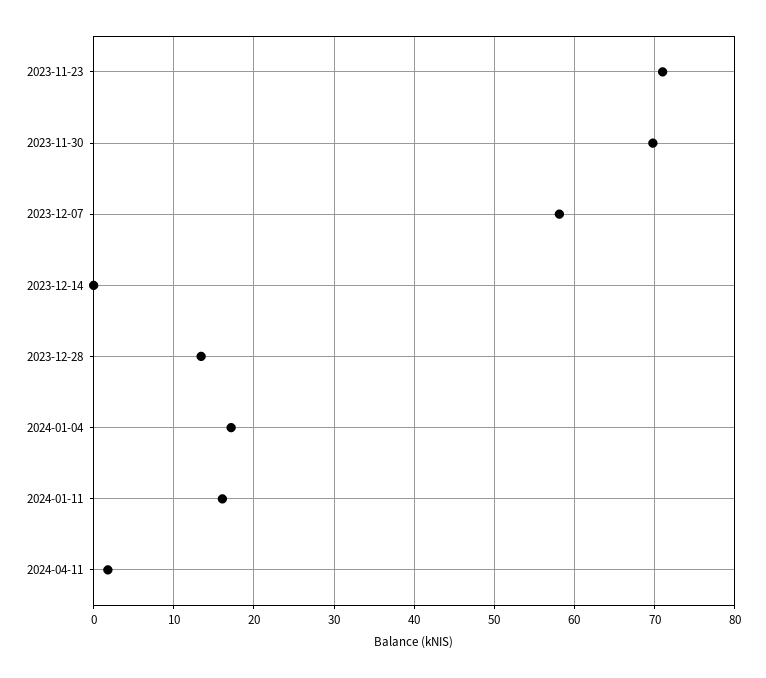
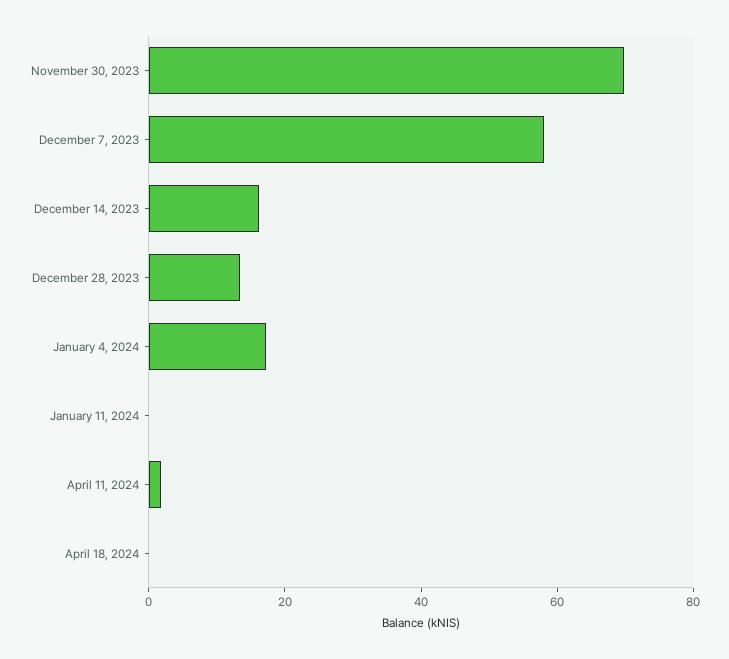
2023-11-23: 71 -> none
2023-12-14: 0 -> 15
2024-01-11: 16 -> 0
April 18, 2024: none -> 0

